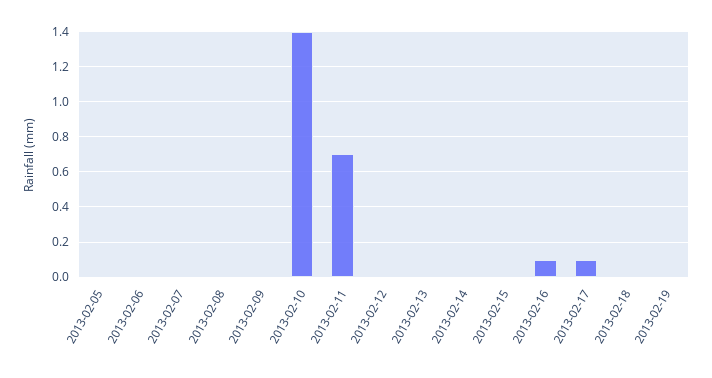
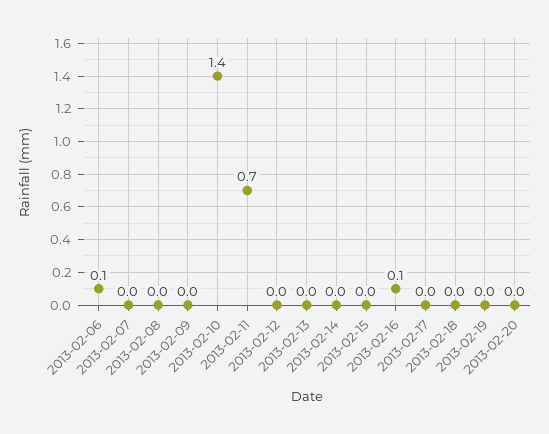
2013-02-05: 0 -> none
2013-02-06: 0 -> 0.1
2013-02-17: 0.1 -> 0
2013-02-20: none -> 0

